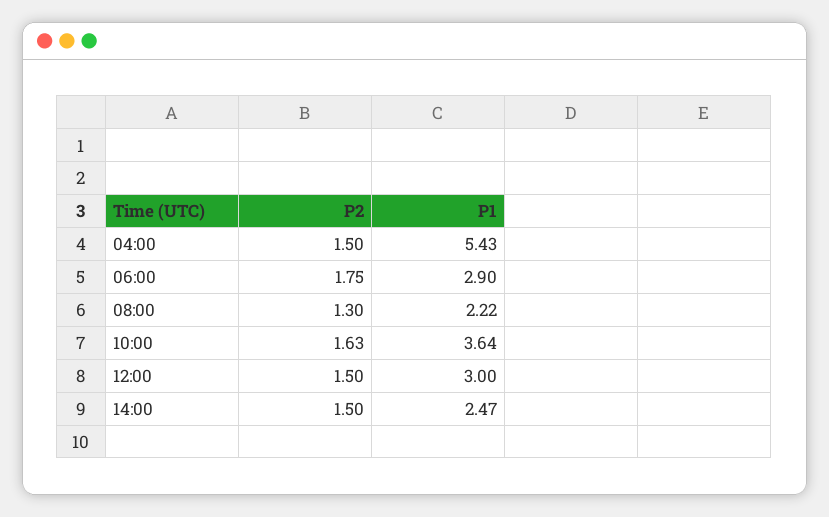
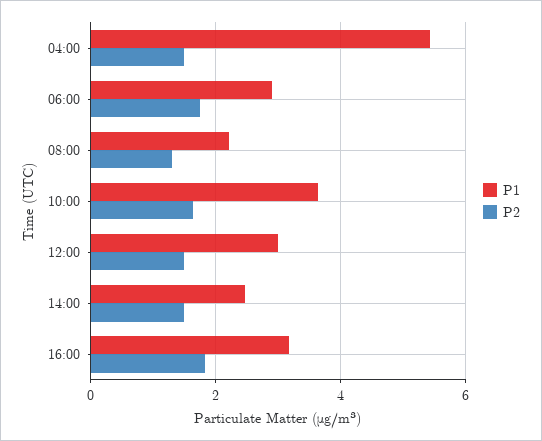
P1, 16:00: none -> 3.2
P2, 16:00: none -> 1.8

